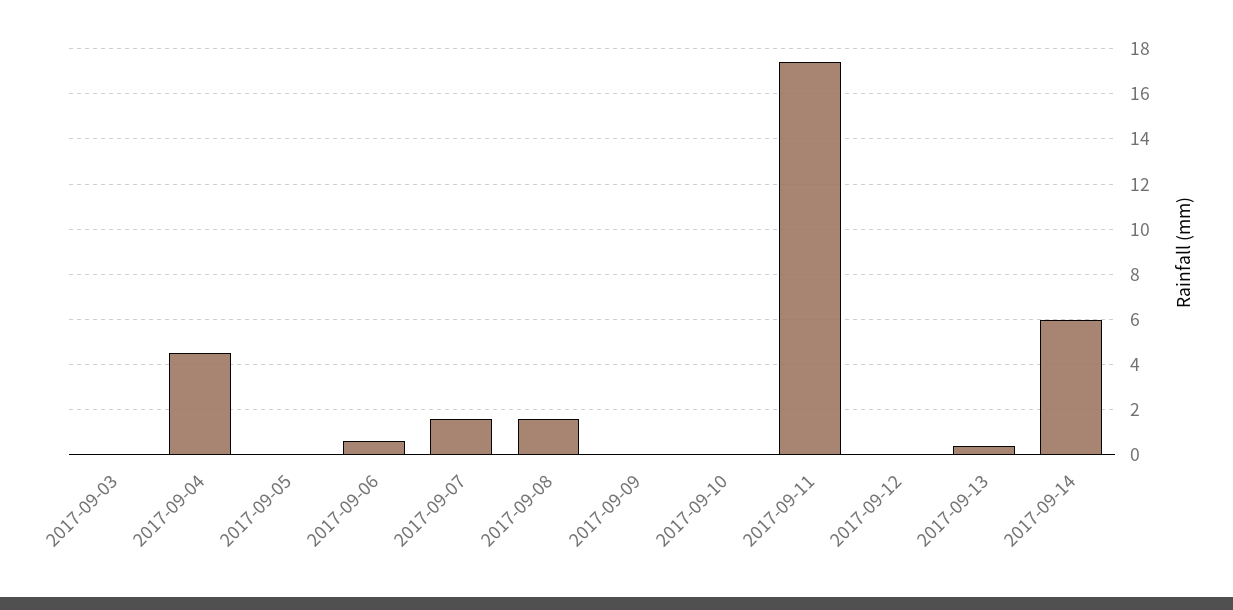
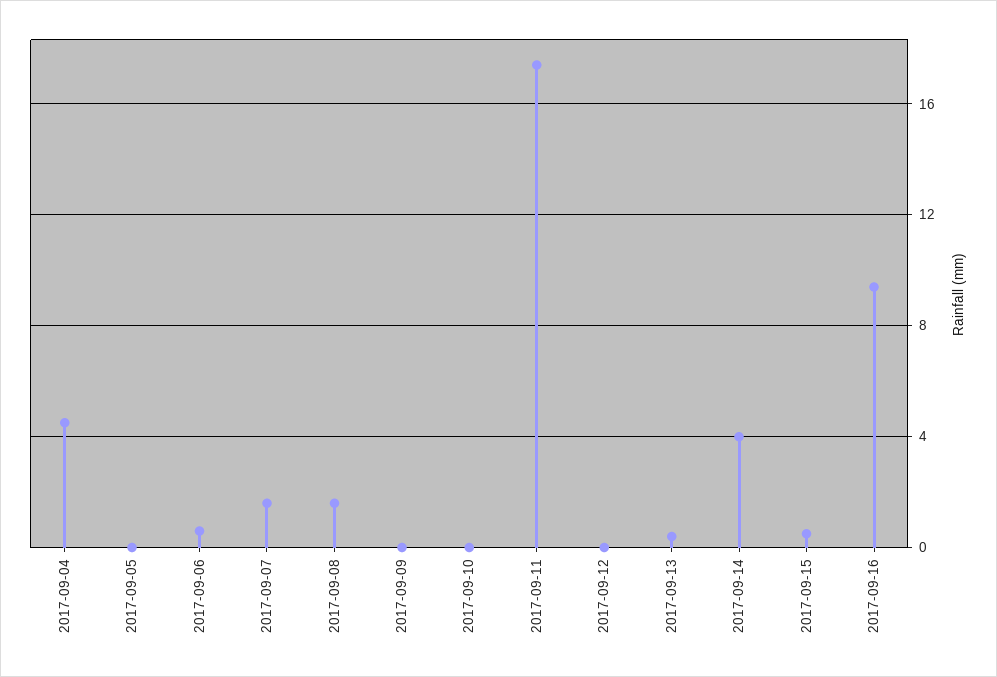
2017-09-03: 0 -> none
2017-09-14: 6 -> 4
2017-09-15: none -> 0.5
2017-09-16: none -> 9.5

